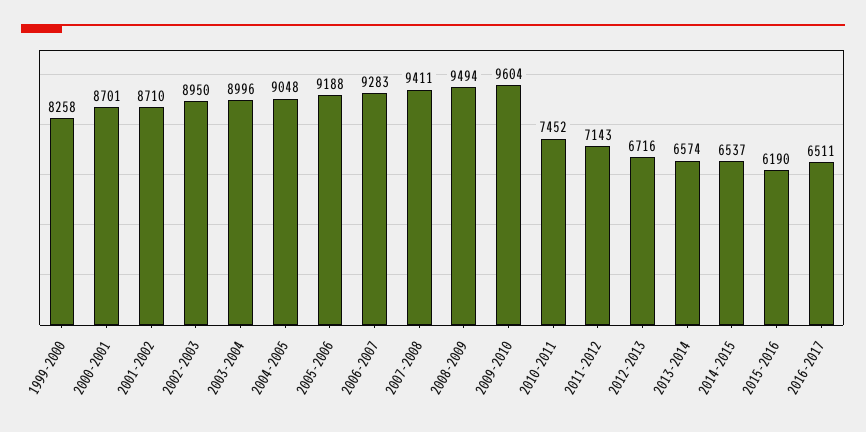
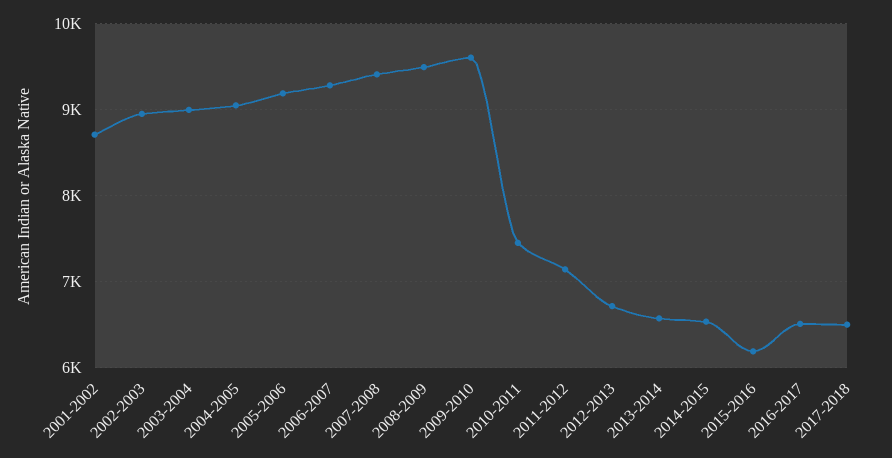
1999-2000: 8258 -> none
2000-2001: 8701 -> none
2017-2018: none -> 6500

